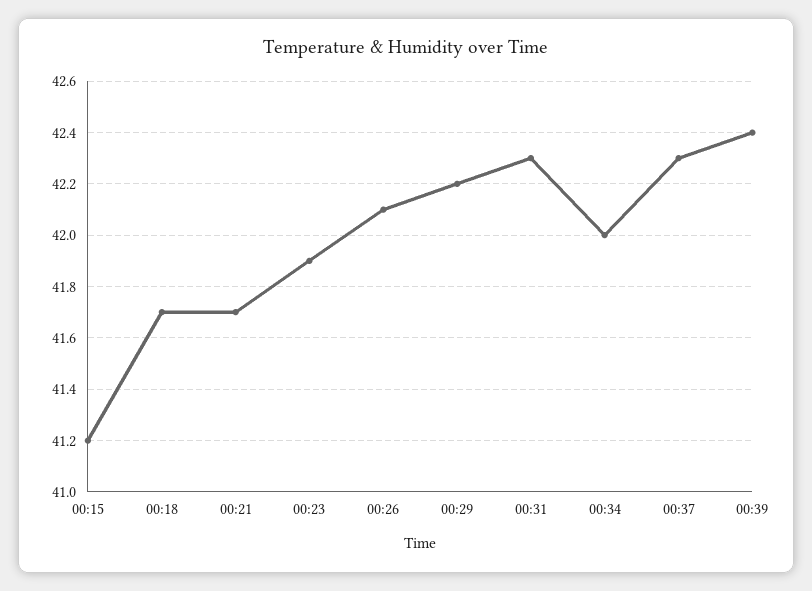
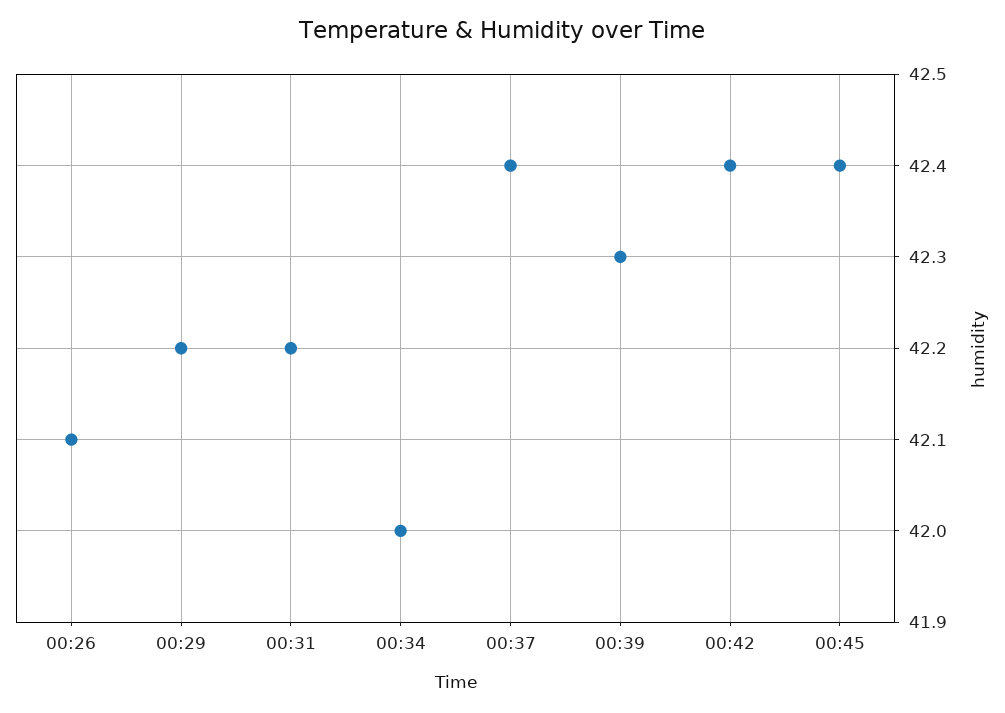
00:15: 41.2 -> none
00:18: 41.7 -> none
00:21: 41.7 -> none
00:23: 41.9 -> none
00:31: 42.3 -> 42.2
00:37: 42.3 -> 42.4
00:39: 42.4 -> 42.3
00:42: none -> 42.4
00:45: none -> 42.4

